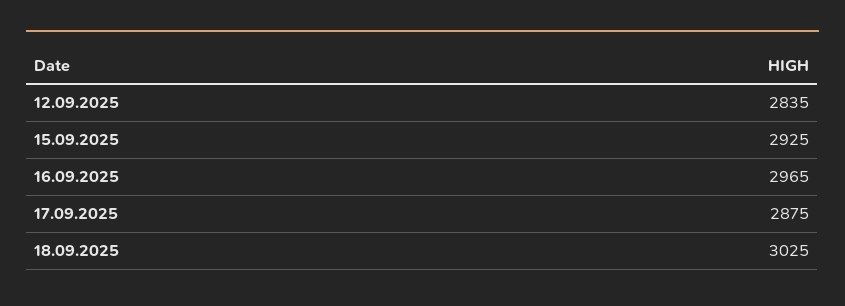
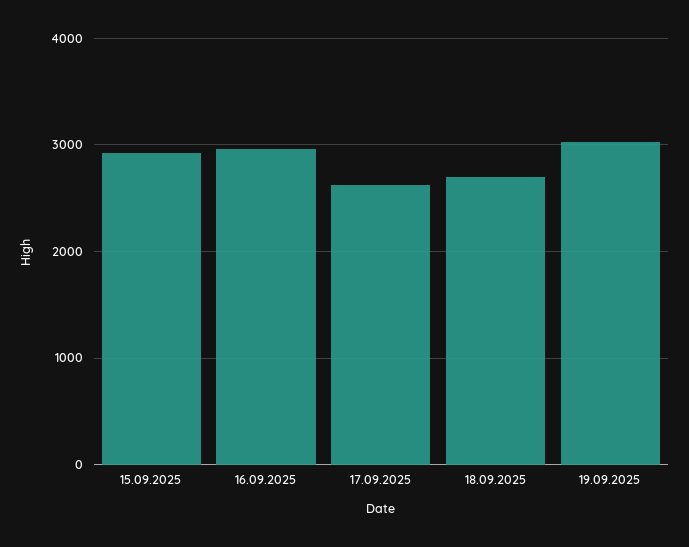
12.09.2025: 2835 -> none
17.09.2025: 2875 -> 2600
18.09.2025: 3025 -> 2700
19.09.2025: none -> 3000

